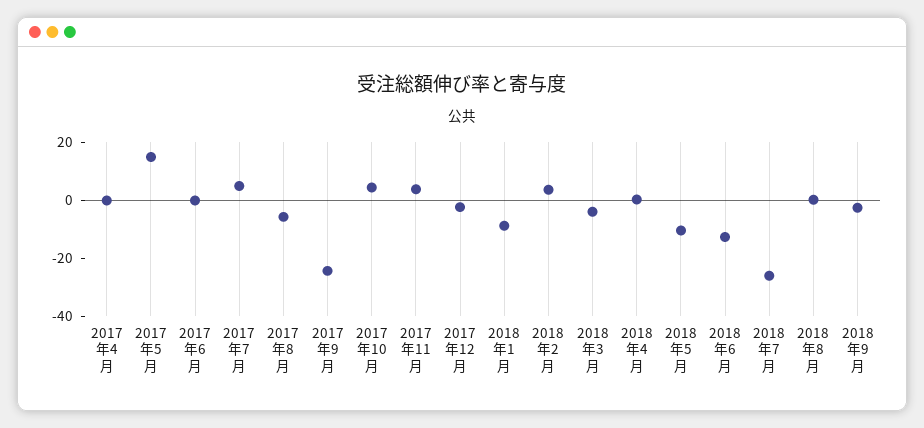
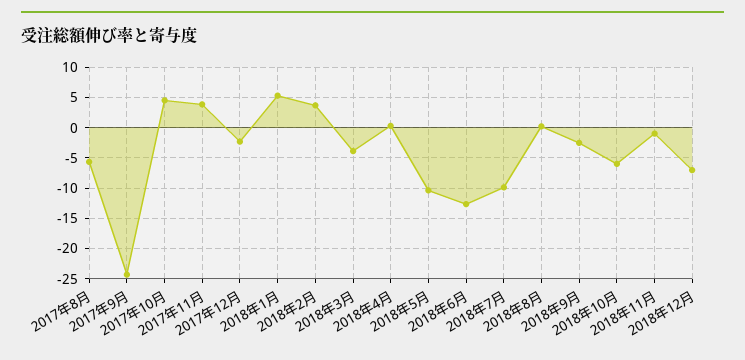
2017年4月: 0 -> none
2017年5月: 15 -> none
2017年6月: 0 -> none
2017年7月: 5 -> none
2018年1月: -10 -> 5
2018年7月: -25 -> -10
2018年10月: none -> -6
2018年11月: none -> -1
2018年12月: none -> -7

